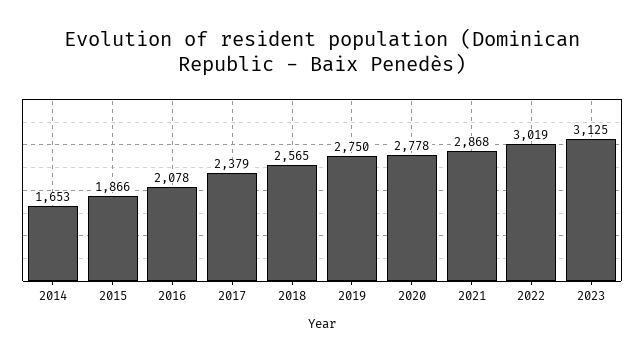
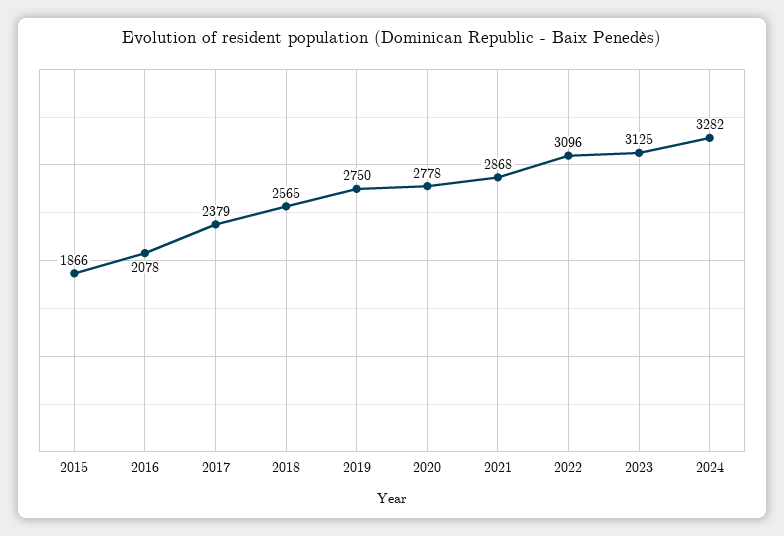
2014: 1653 -> none
2022: 3019 -> 3096
2024: none -> 3282

